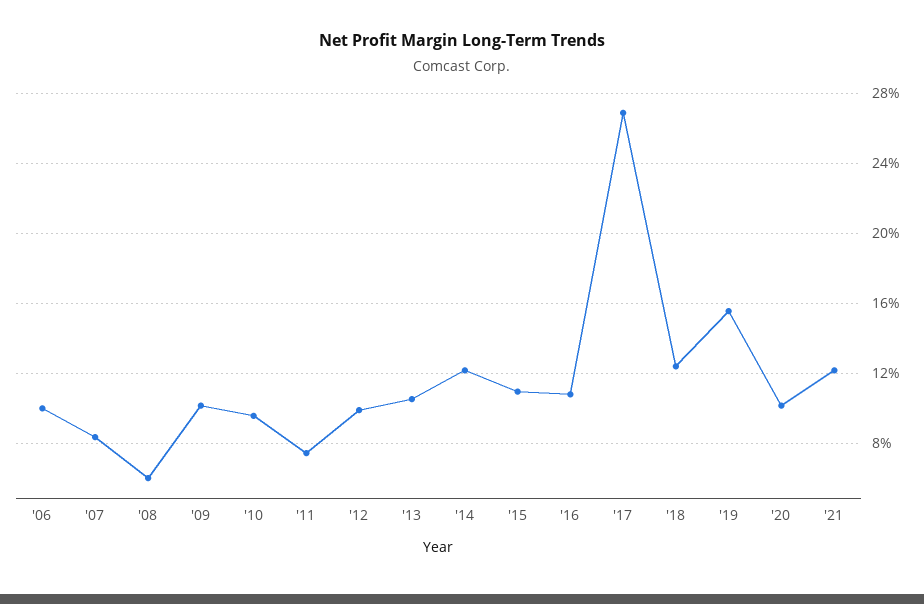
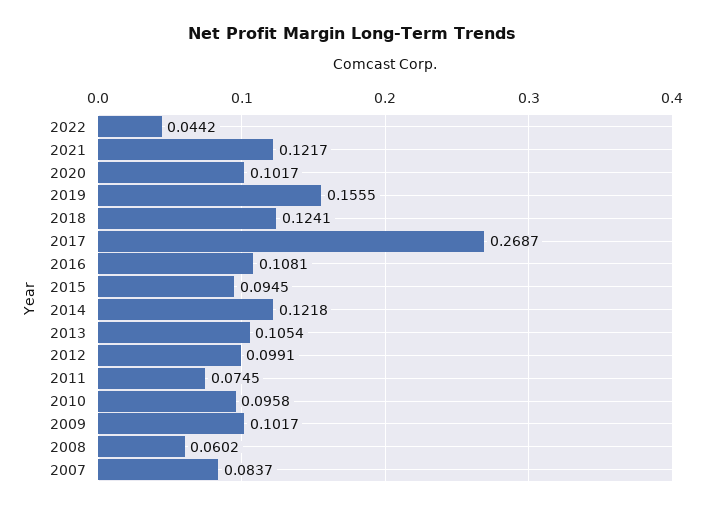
'06: 0.1 -> none
'15: 0.11 -> 0.0945
2022: none -> 0.0442

